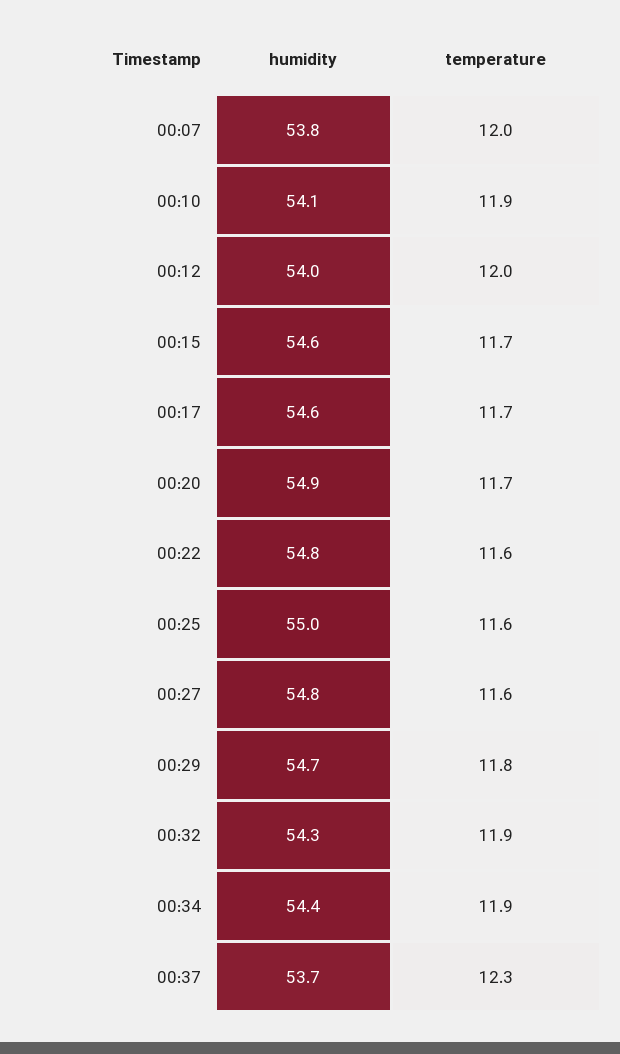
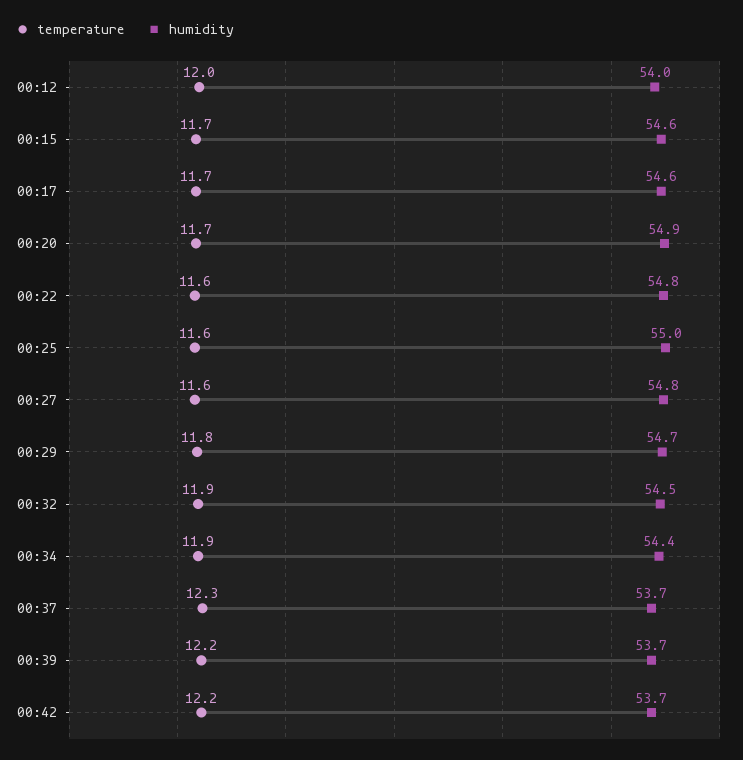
humidity, 00:07: 53.8 -> none
temperature, 00:07: 12 -> none
humidity, 00:10: 54.1 -> none
temperature, 00:10: 11.9 -> none
humidity, 00:32: 54.3 -> 54.5
temperature, 00:39: none -> 12.2
humidity, 00:39: none -> 53.7
temperature, 00:42: none -> 12.2
humidity, 00:42: none -> 53.7

